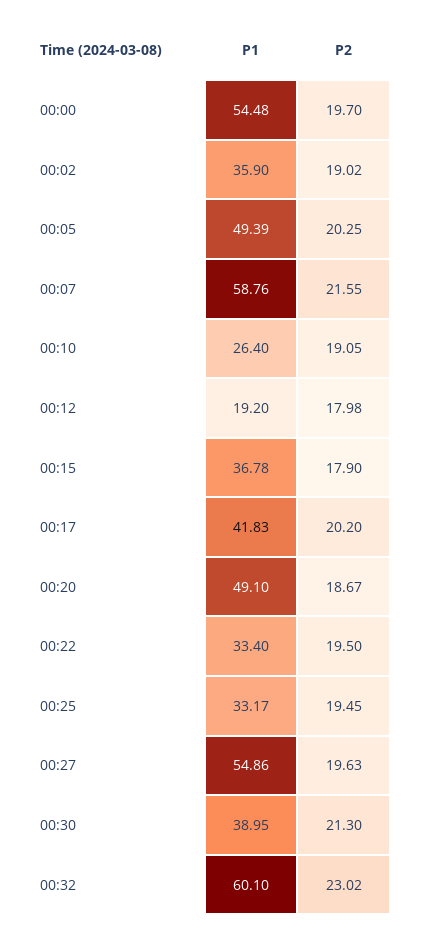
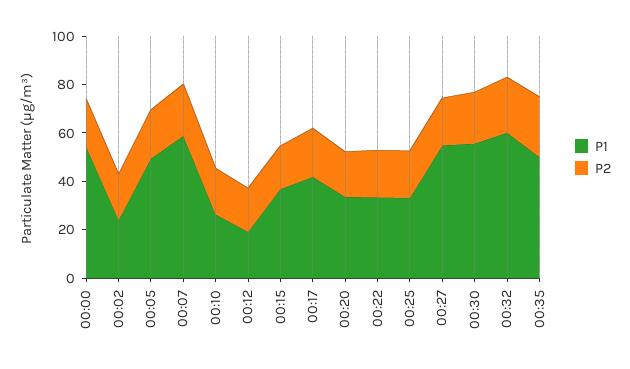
P1, 00:02: 35.9 -> 25
P1, 00:20: 49.1 -> 35
P1, 00:30: 38.95 -> 55
P1, 00:35: none -> 50
P2, 00:35: none -> 25

